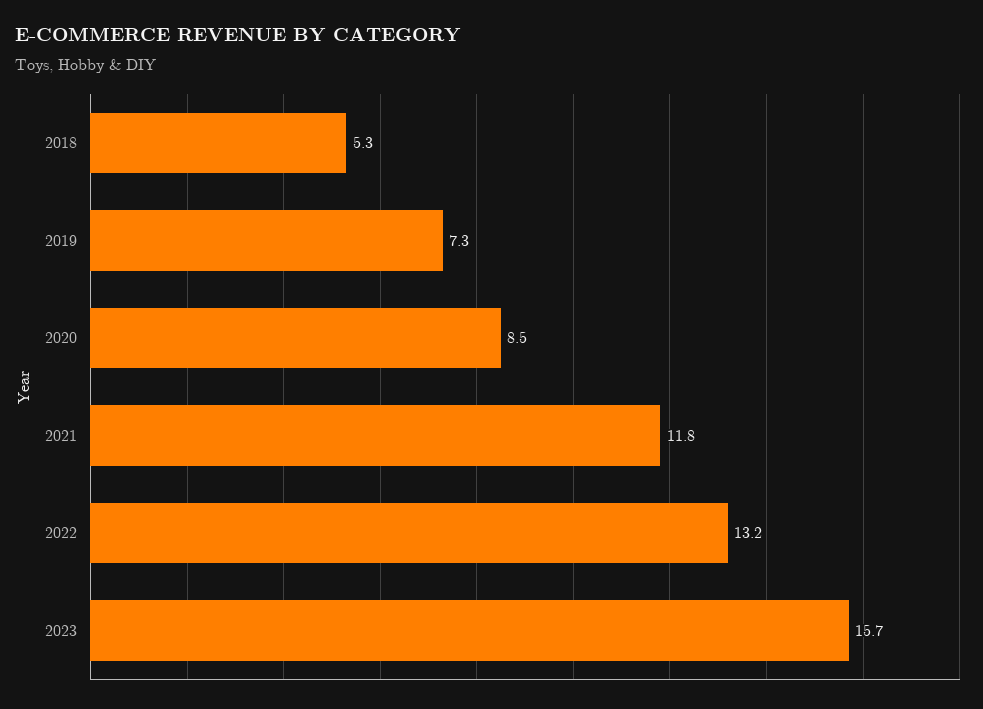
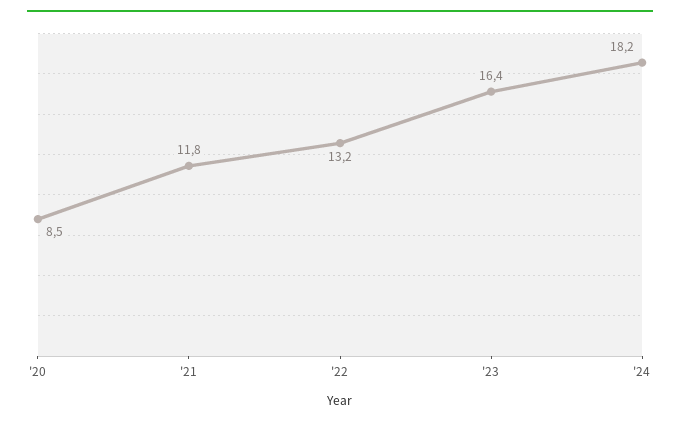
2018: 5.3 -> none
2019: 7.3 -> none
2023: 15.7 -> 16.4
'24: none -> 18.2

